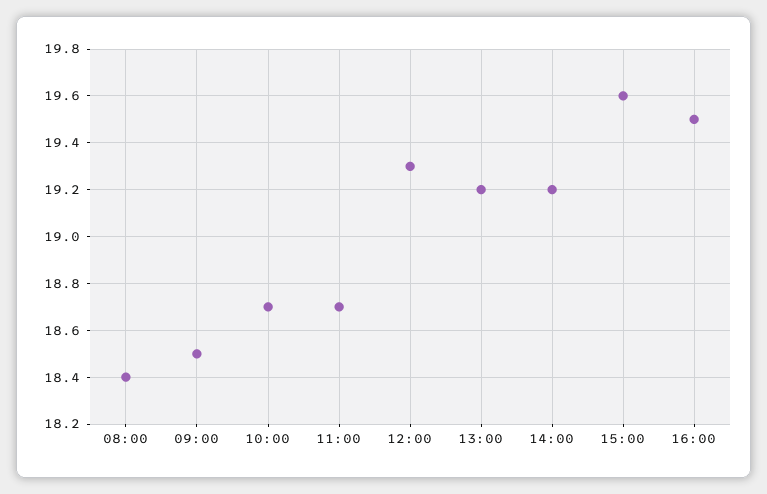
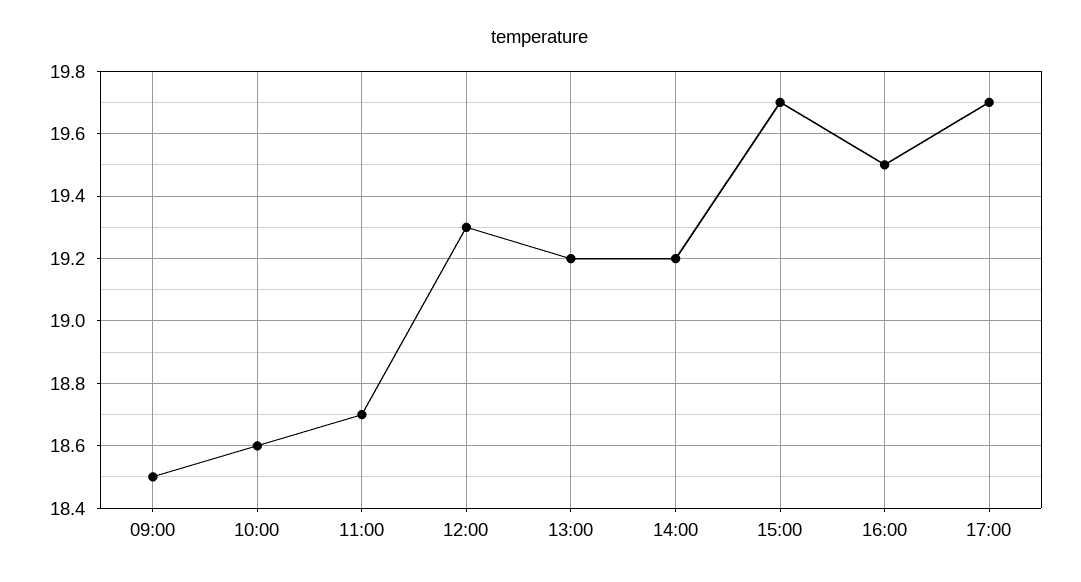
08:00: 18.4 -> none
10:00: 18.7 -> 18.6
15:00: 19.6 -> 19.7
17:00: none -> 19.7

